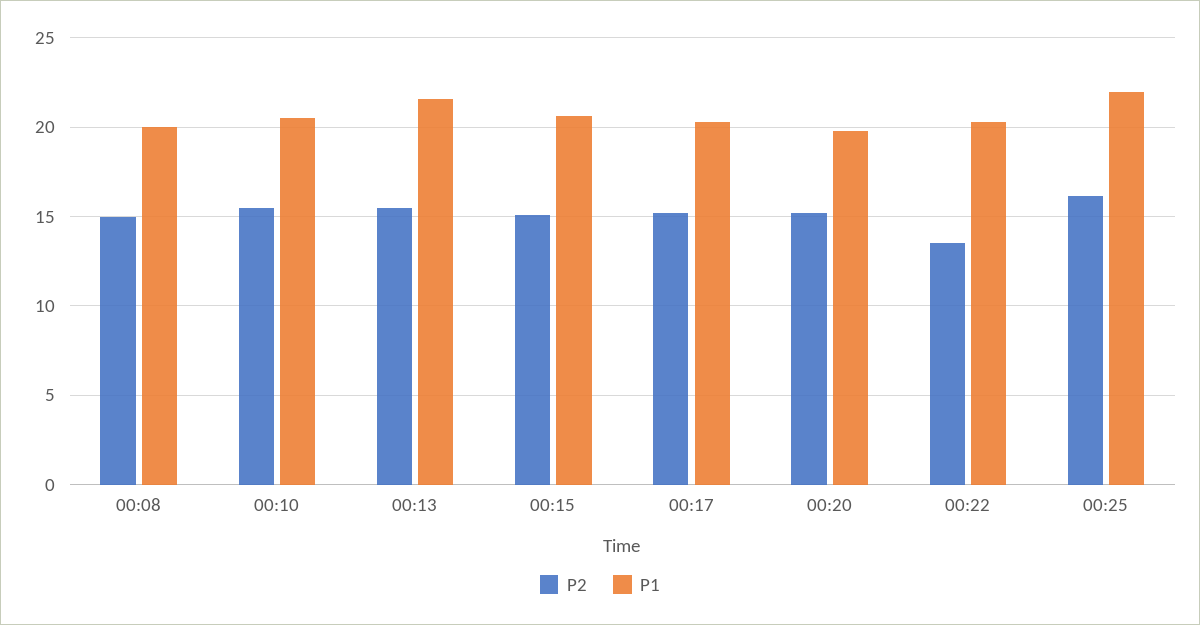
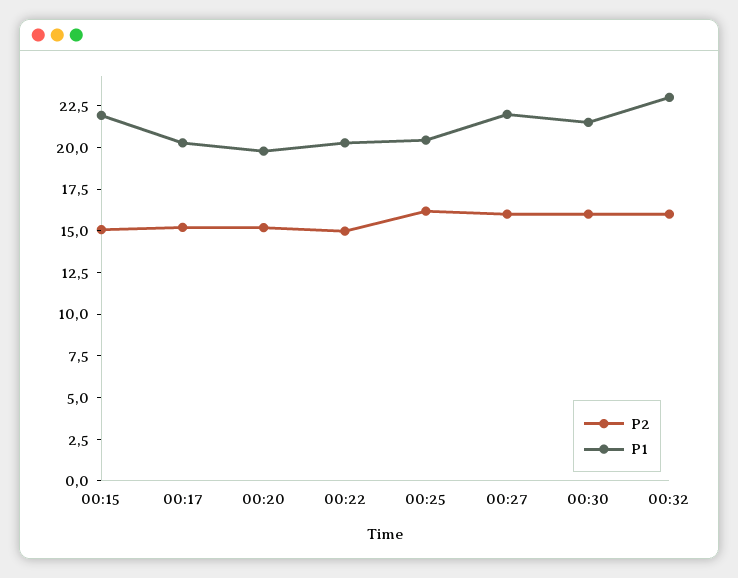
P2, 00:08: 15 -> none
P1, 00:08: 20 -> none
P2, 00:10: 15.5 -> none
P1, 00:10: 20.5 -> none
P2, 00:13: 15.5 -> none
P1, 00:13: 21.5 -> none
P1, 00:15: 20.5 -> 22
P2, 00:22: 13.5 -> 15
P1, 00:25: 22 -> 20.5
P2, 00:27: none -> 16
P1, 00:27: none -> 22
P2, 00:30: none -> 16
P1, 00:30: none -> 21.5
P2, 00:32: none -> 16
P1, 00:32: none -> 23

